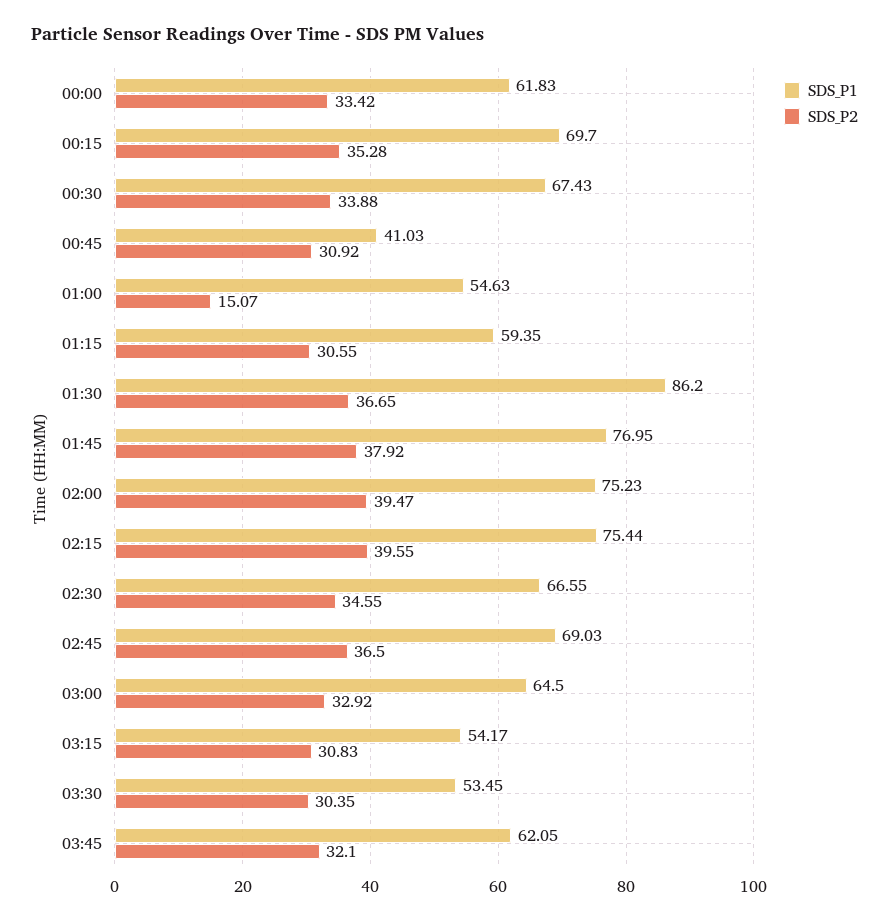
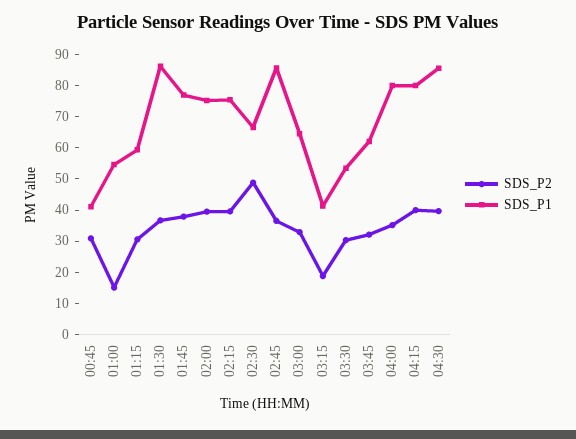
SDS_P1, 00:00: 61.83 -> none
SDS_P2, 00:00: 33.42 -> none
SDS_P1, 00:15: 69.7 -> none
SDS_P2, 00:15: 35.28 -> none
SDS_P1, 00:30: 67.43 -> none
SDS_P2, 00:30: 33.88 -> none
SDS_P2, 02:30: 34.55 -> 50
SDS_P1, 02:45: 69.03 -> 85
SDS_P1, 03:15: 54.17 -> 40
SDS_P2, 03:15: 30.83 -> 20
SDS_P2, 04:00: none -> 35
SDS_P1, 04:00: none -> 80
SDS_P2, 04:15: none -> 40
SDS_P1, 04:15: none -> 80
SDS_P2, 04:30: none -> 40
SDS_P1, 04:30: none -> 85

